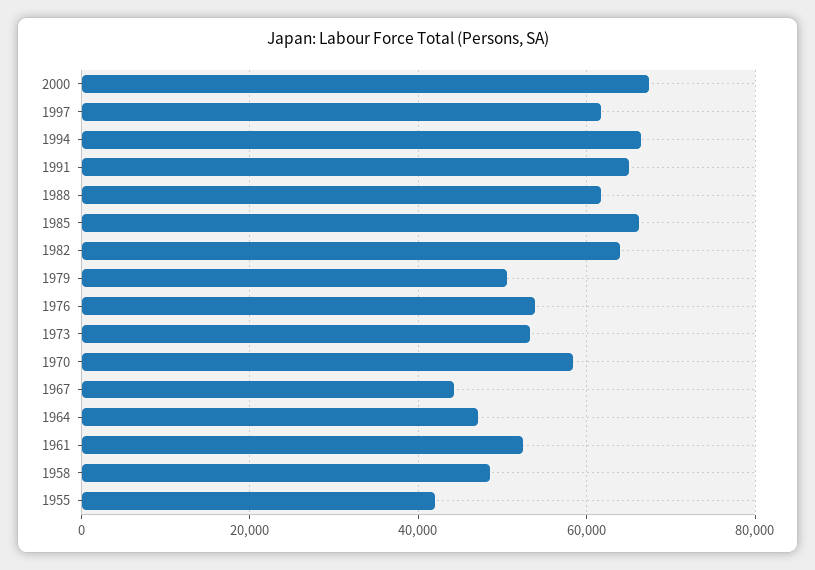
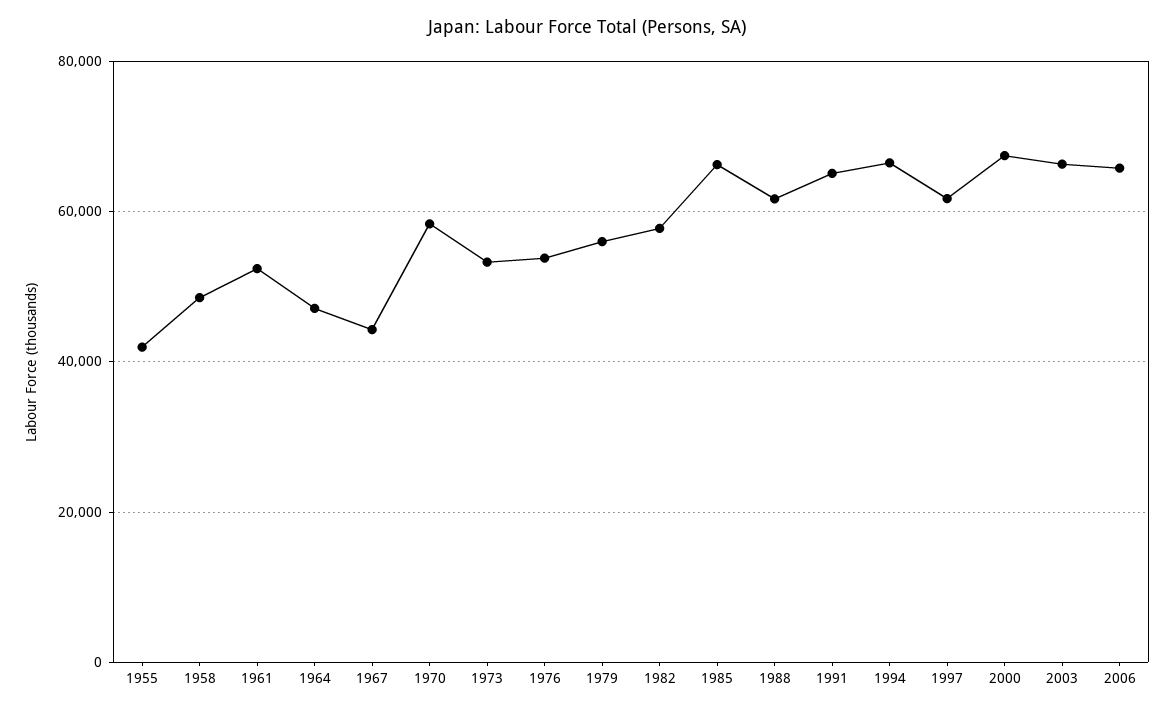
1982: 64000 -> 58000
1979: 50000 -> 56000
2003: none -> 66000
2006: none -> 66000

